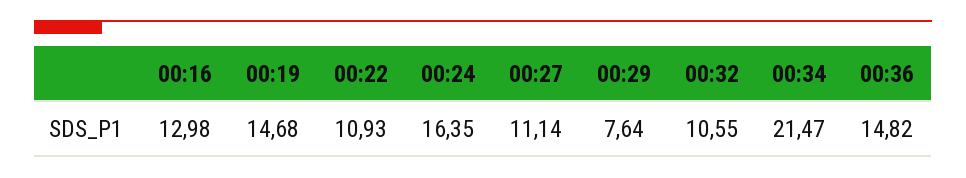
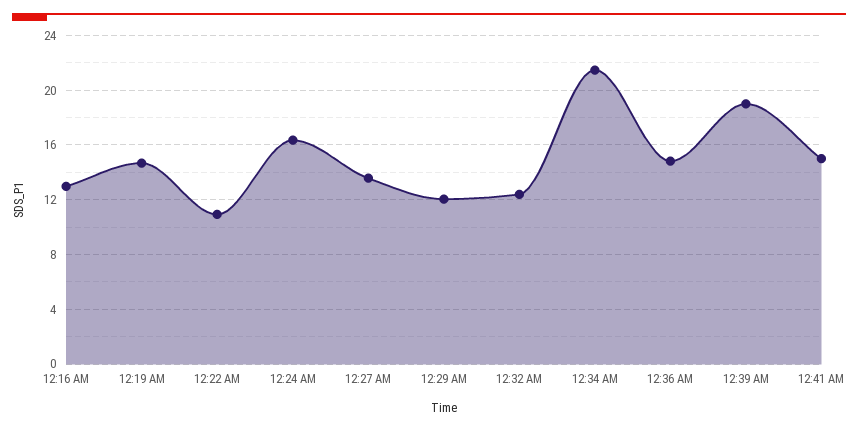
00:27: 11.14 -> 13.5
00:29: 7.64 -> 12
00:32: 10.55 -> 12.5
12:39 AM: none -> 19
12:41 AM: none -> 15

